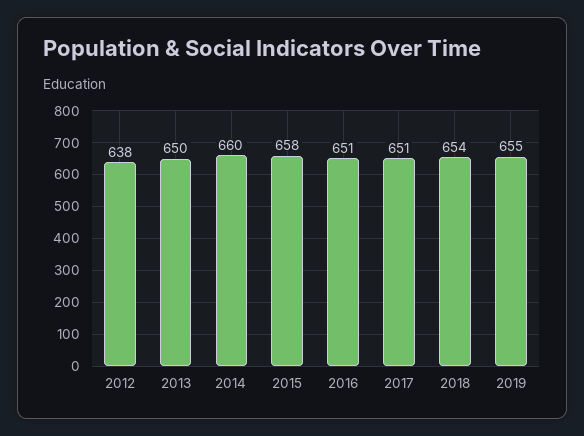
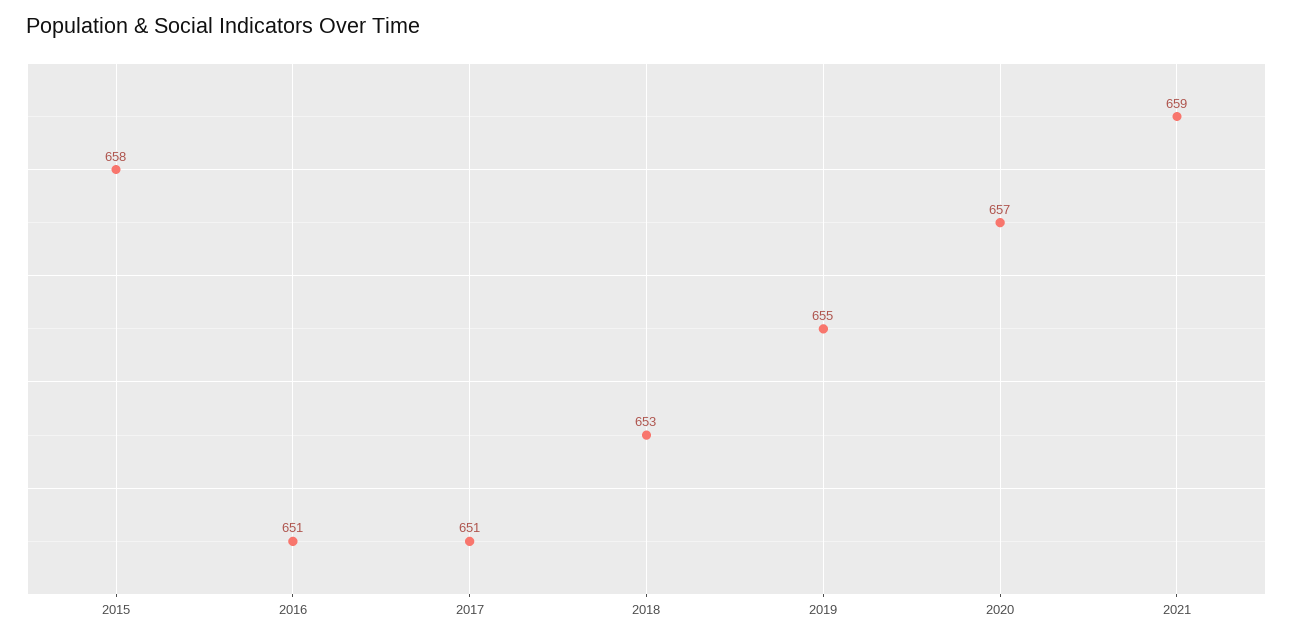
2012: 638 -> none
2013: 650 -> none
2014: 660 -> none
2018: 654 -> 653
2020: none -> 657
2021: none -> 659

